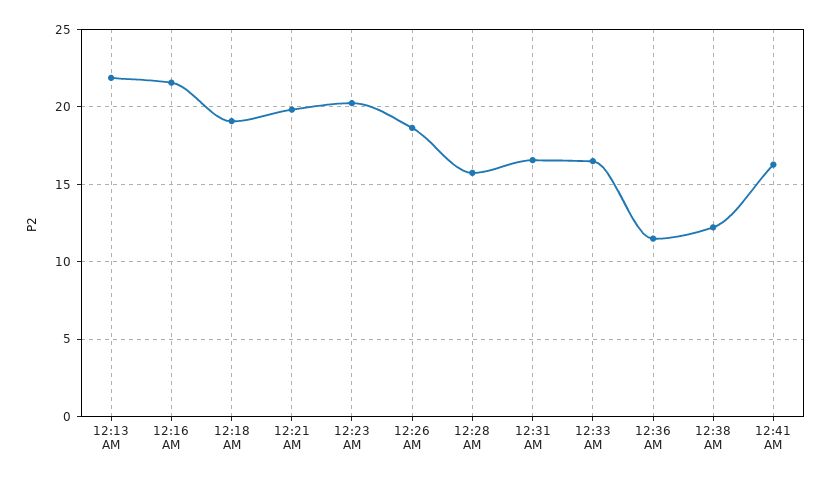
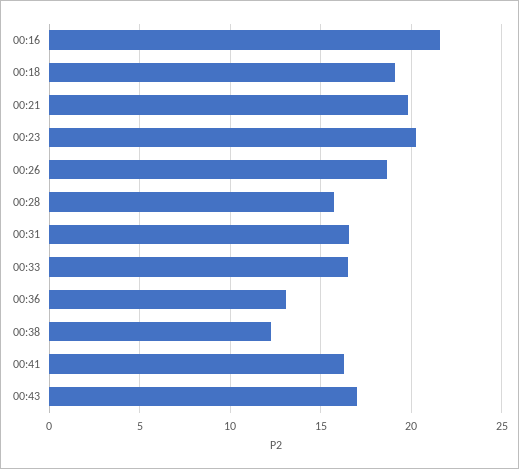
12:13 AM: 22 -> none
12:36 AM: 11.5 -> 13
00:43: none -> 17

